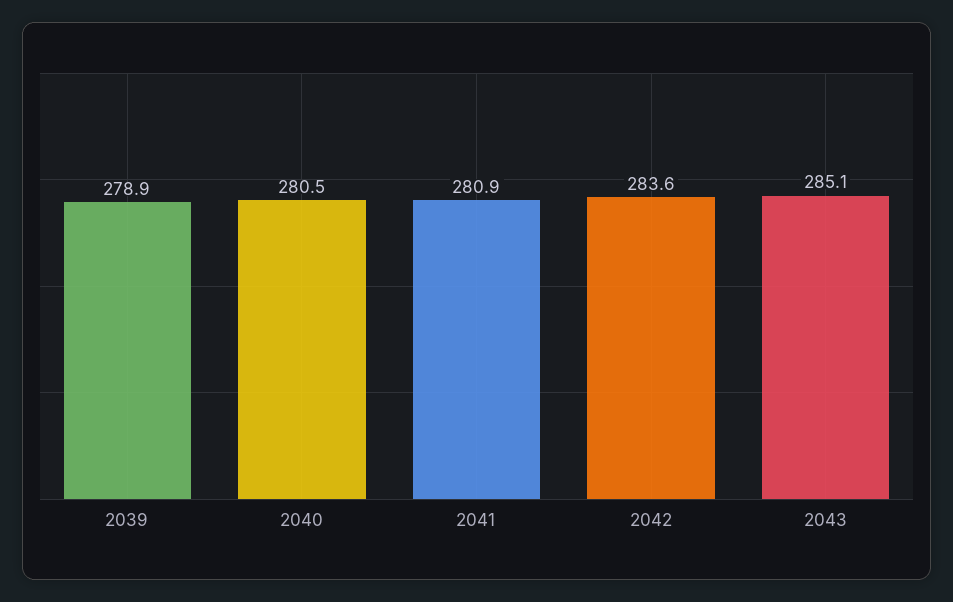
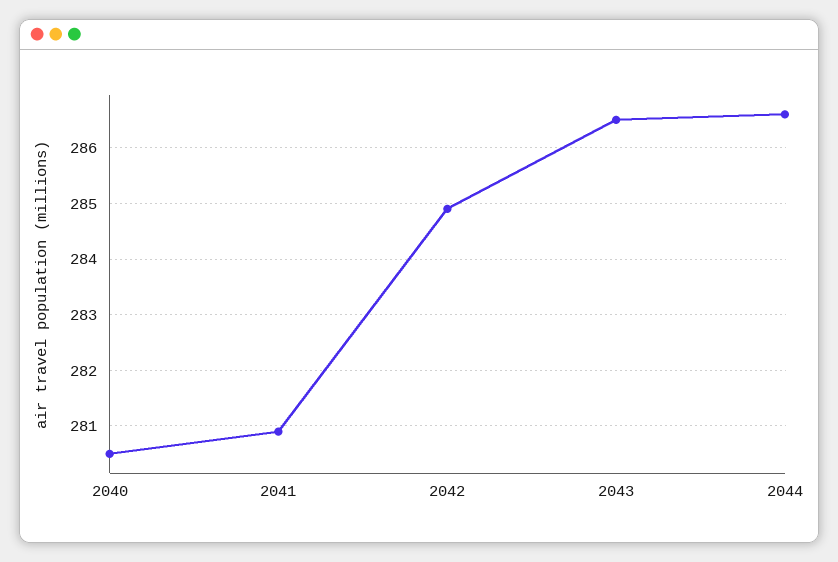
2039: 278.9 -> none
2042: 283.6 -> 285
2043: 285.1 -> 286.5
2044: none -> 286.5

